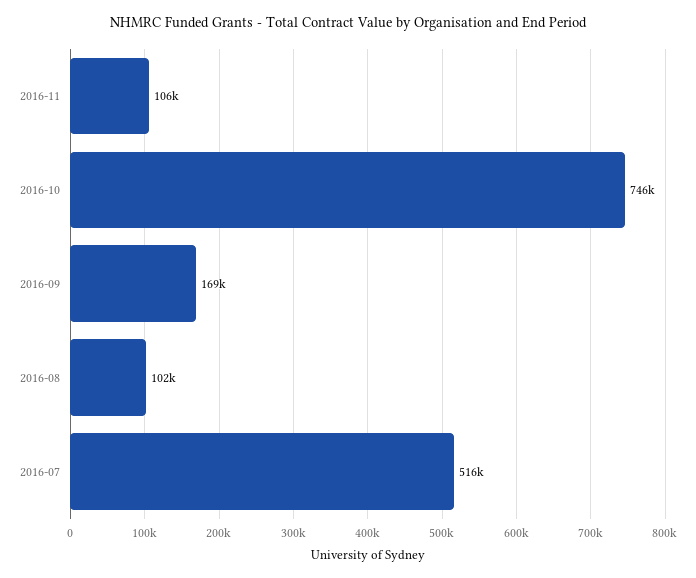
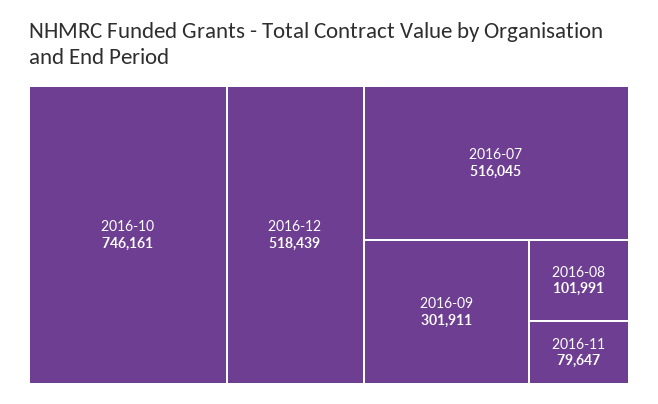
2016-11: 106000 -> 79647
2016-09: 169000 -> 301911
2016-12: none -> 518439

